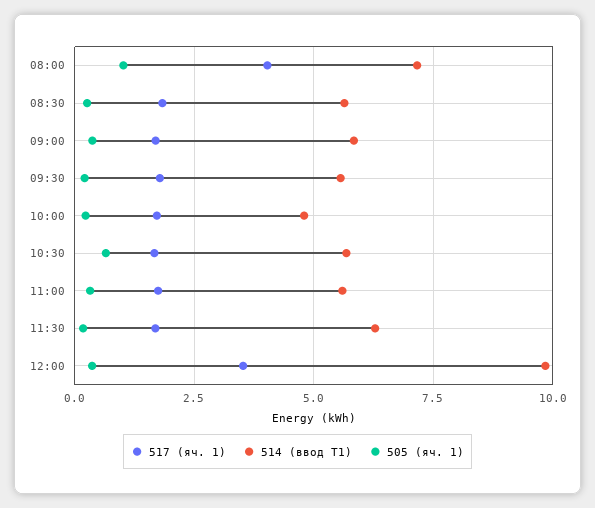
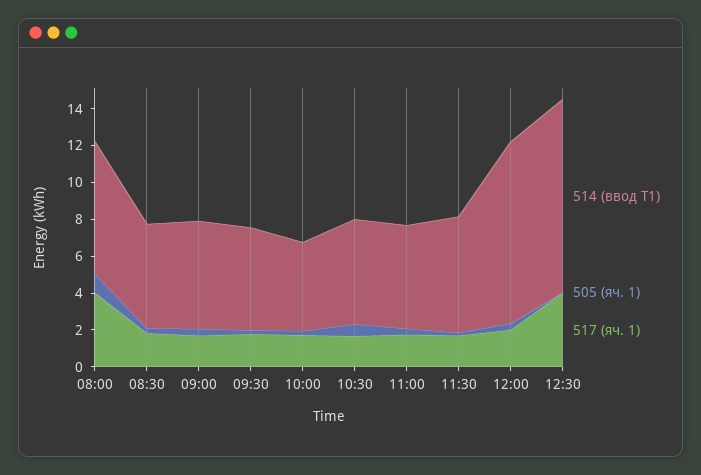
517 (яч. 1), 12:00: 3.5 -> 2
514 (ввод Т1), 12:30: none -> 10.5
505 (яч. 1), 12:30: none -> 0
517 (яч. 1), 12:30: none -> 4

